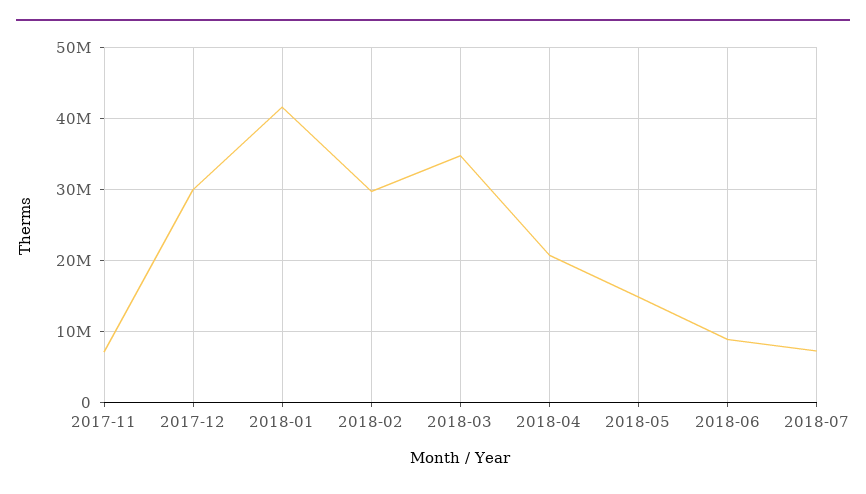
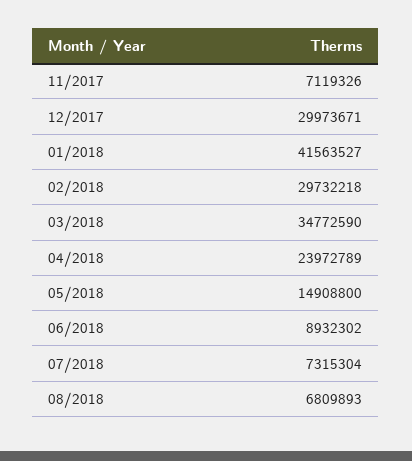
2018-04: 21000000 -> 23972789
08/2018: none -> 6809893

